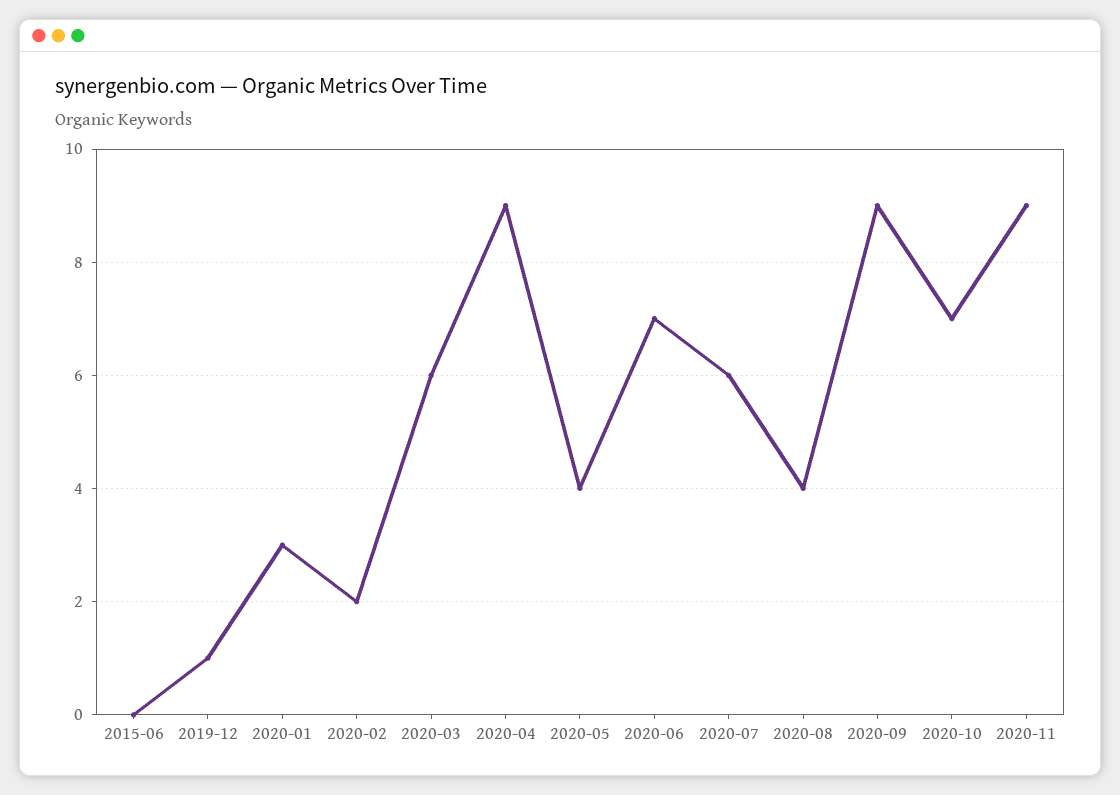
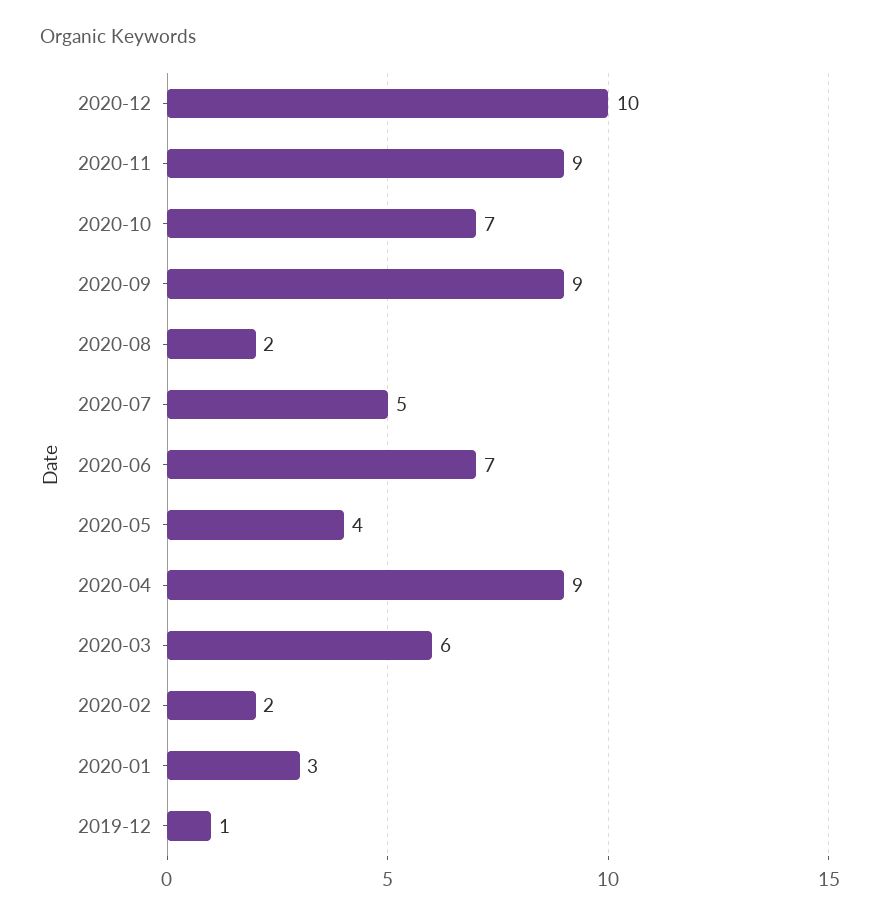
2015-06: 0 -> none
2020-07: 6 -> 5
2020-08: 4 -> 2
2020-12: none -> 10

